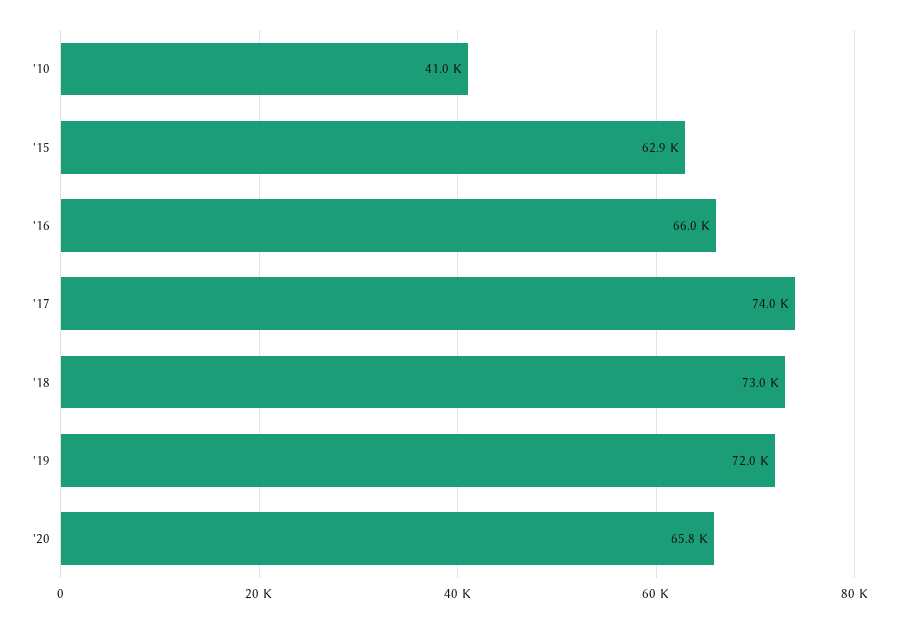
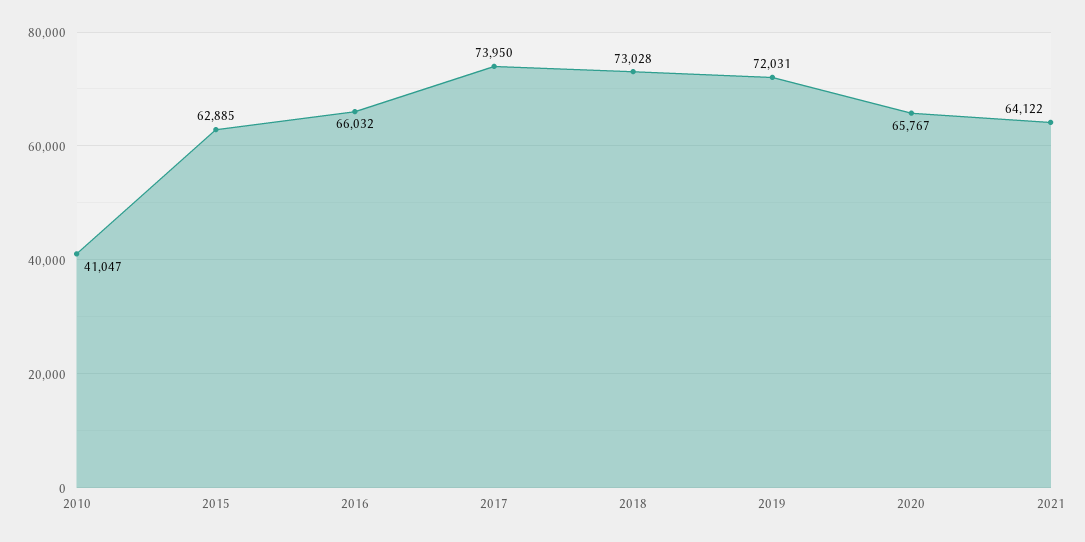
2021: none -> 64122

